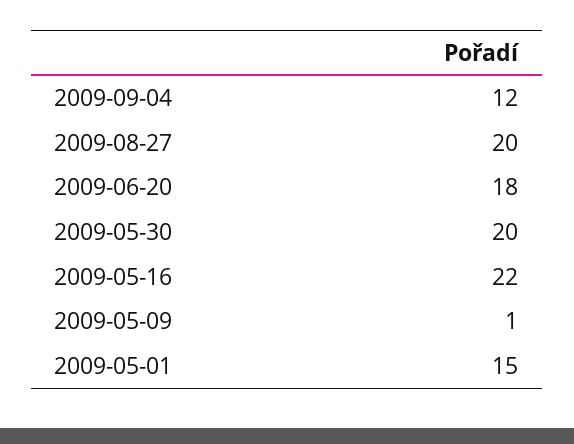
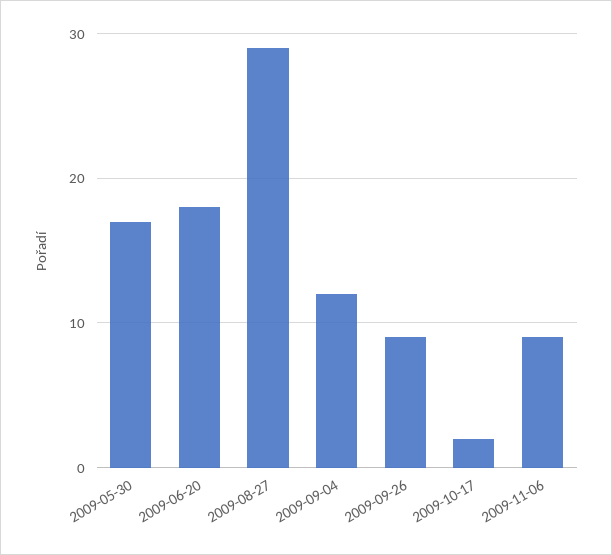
2009-08-27: 20 -> 29
2009-05-30: 20 -> 17
2009-05-16: 22 -> none
2009-05-09: 1 -> none
2009-05-01: 15 -> none
2009-09-26: none -> 9
2009-10-17: none -> 2
2009-11-06: none -> 9

